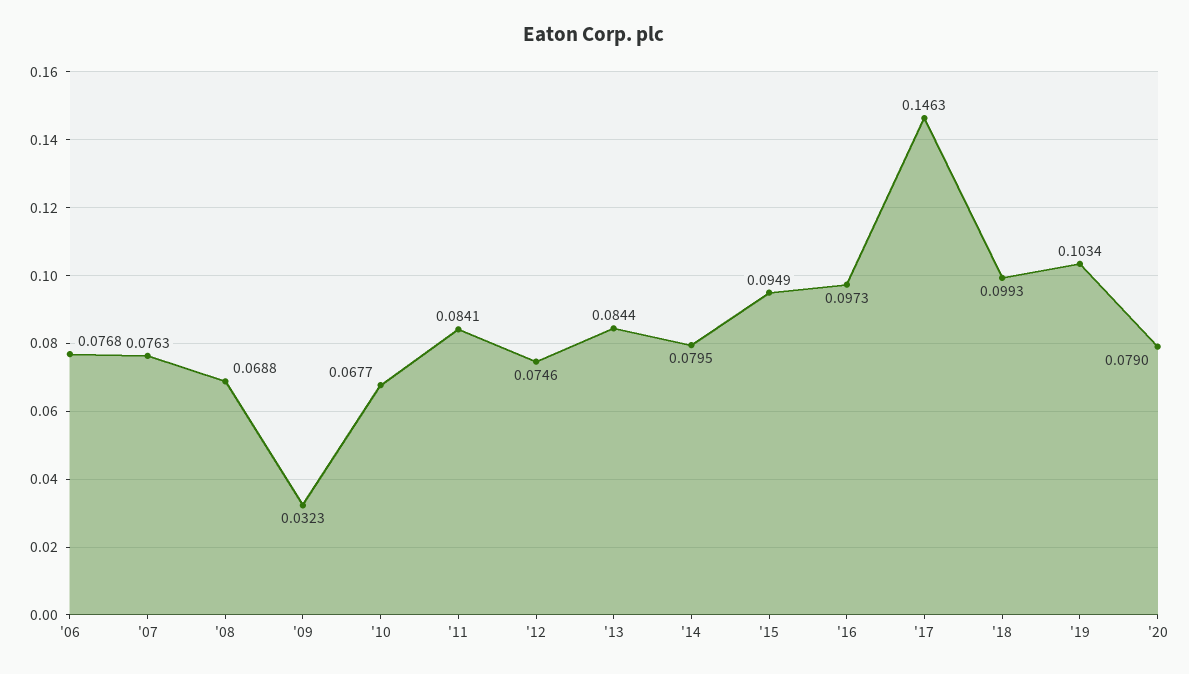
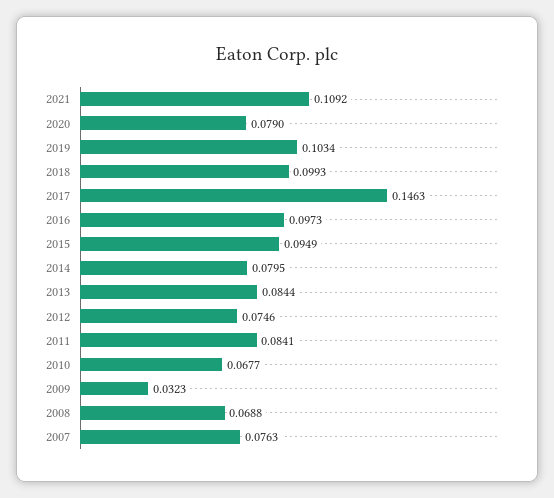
'06: 0.0768 -> none
2021: none -> 0.1092

